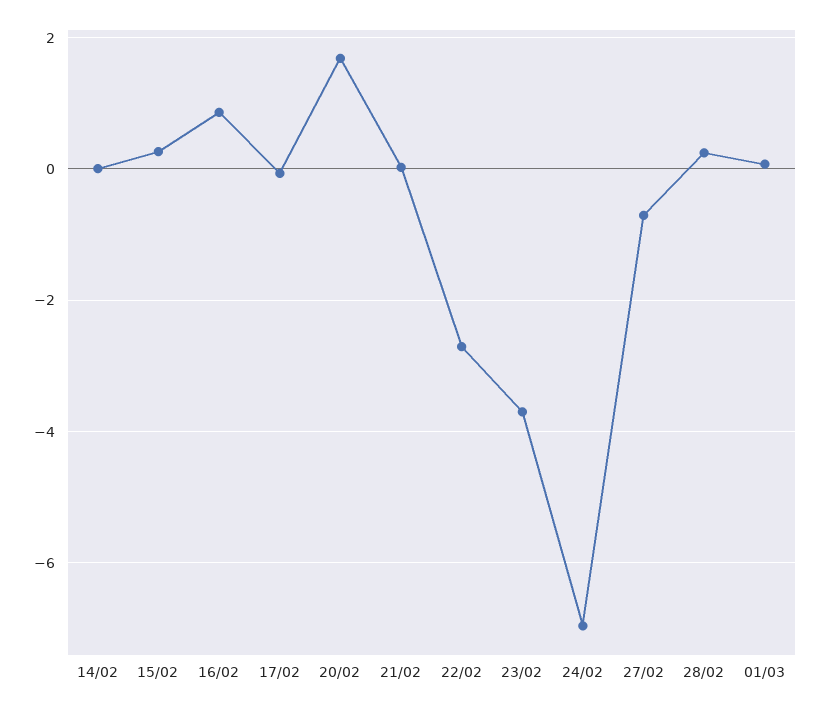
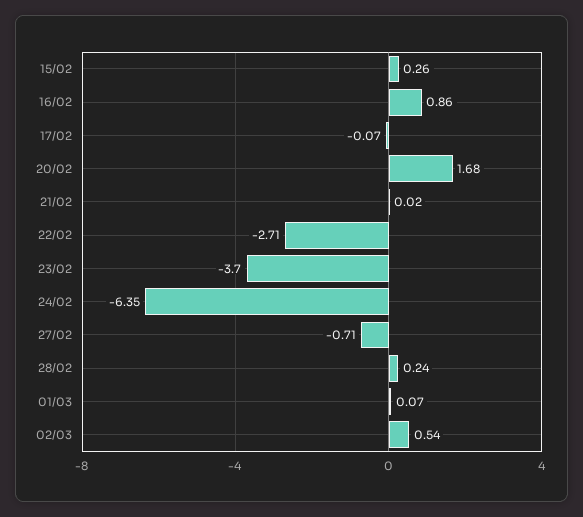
14/02: 0 -> none
24/02: -7 -> -6.35
02/03: none -> 0.54

